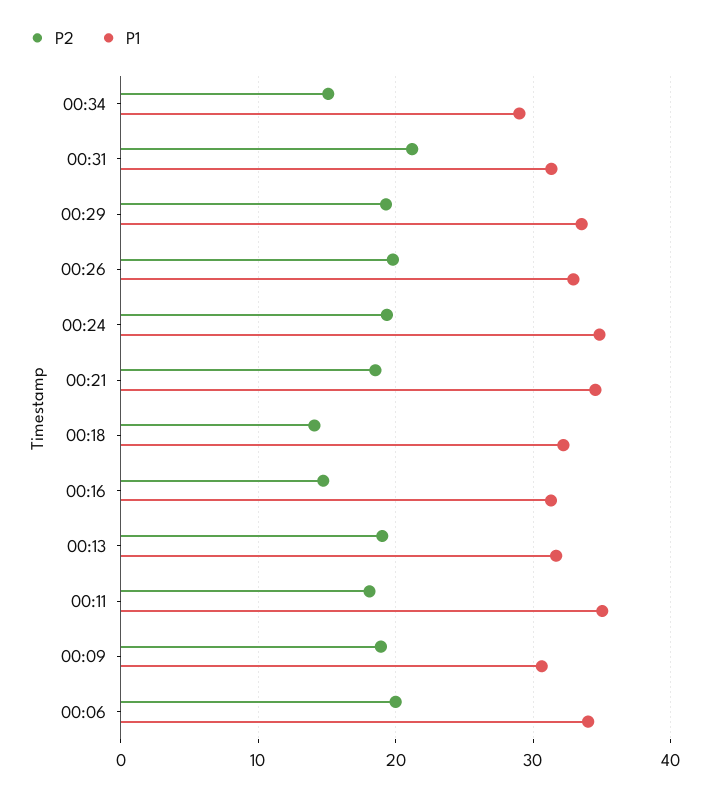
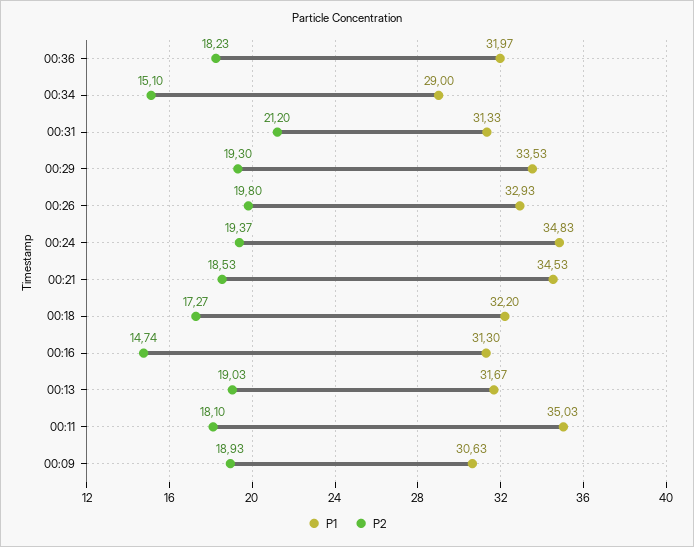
P2, 00:18: 14 -> 17.27
P2, 00:06: 20 -> none
P1, 00:06: 34 -> none
P1, 00:36: none -> 31.97
P2, 00:36: none -> 18.23

